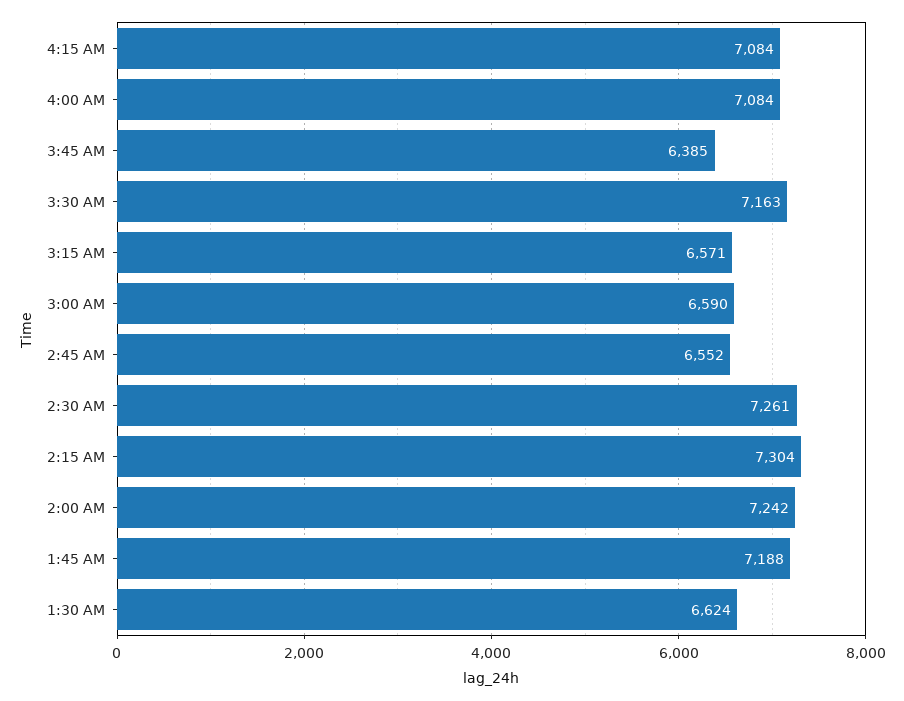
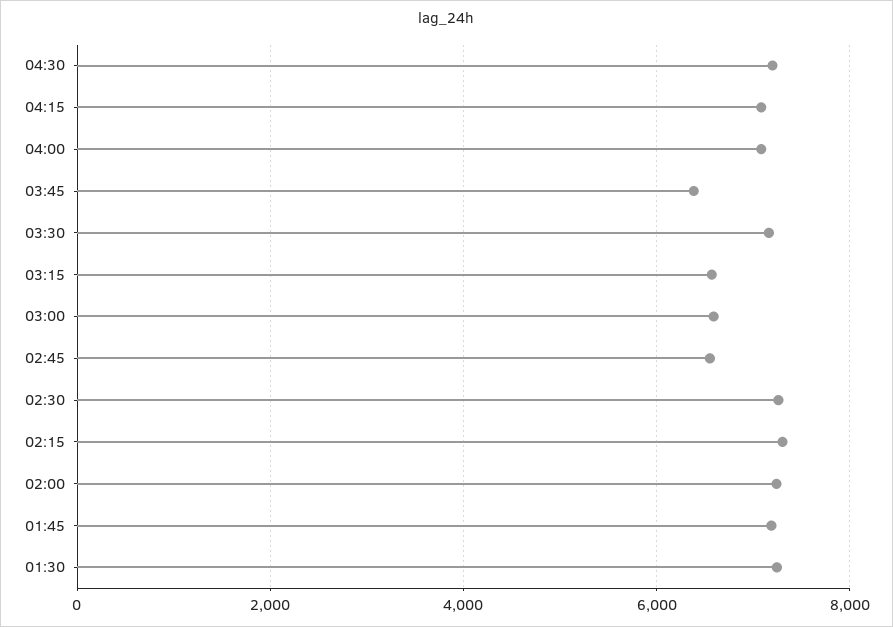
1:30 AM: 6624 -> 7200
04:30: none -> 7200

